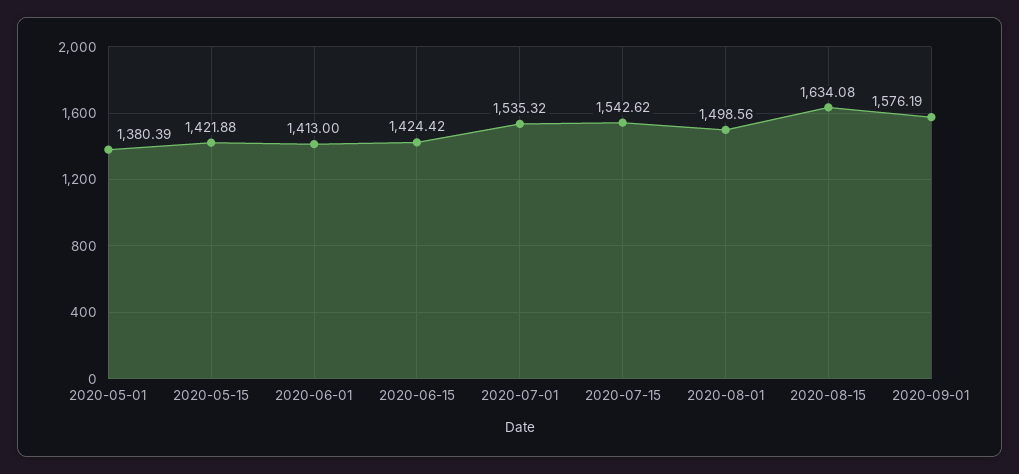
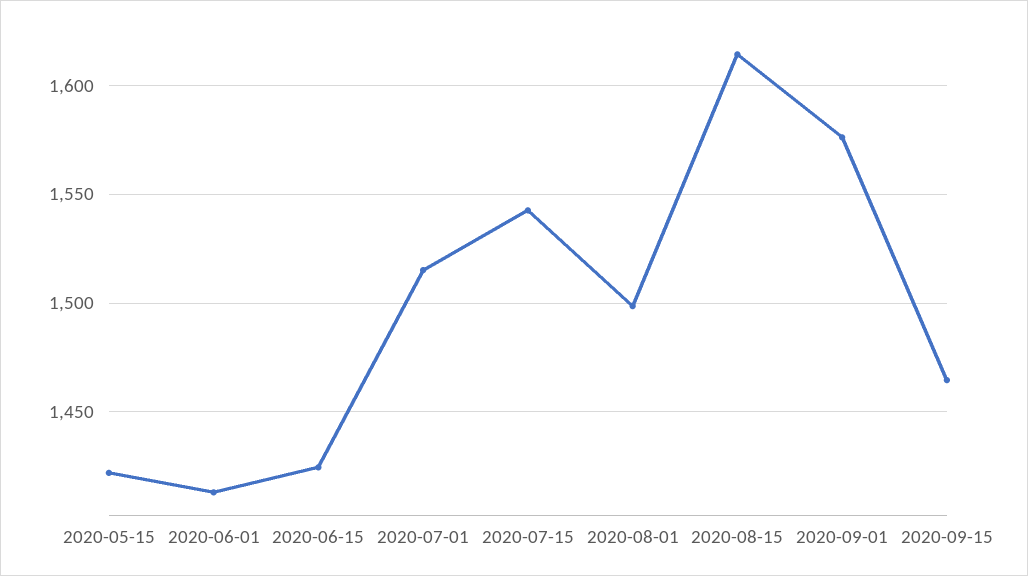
2020-05-01: 1380.39 -> none
2020-07-01: 1535.32 -> 1515
2020-08-15: 1634.08 -> 1615
2020-09-15: none -> 1465

